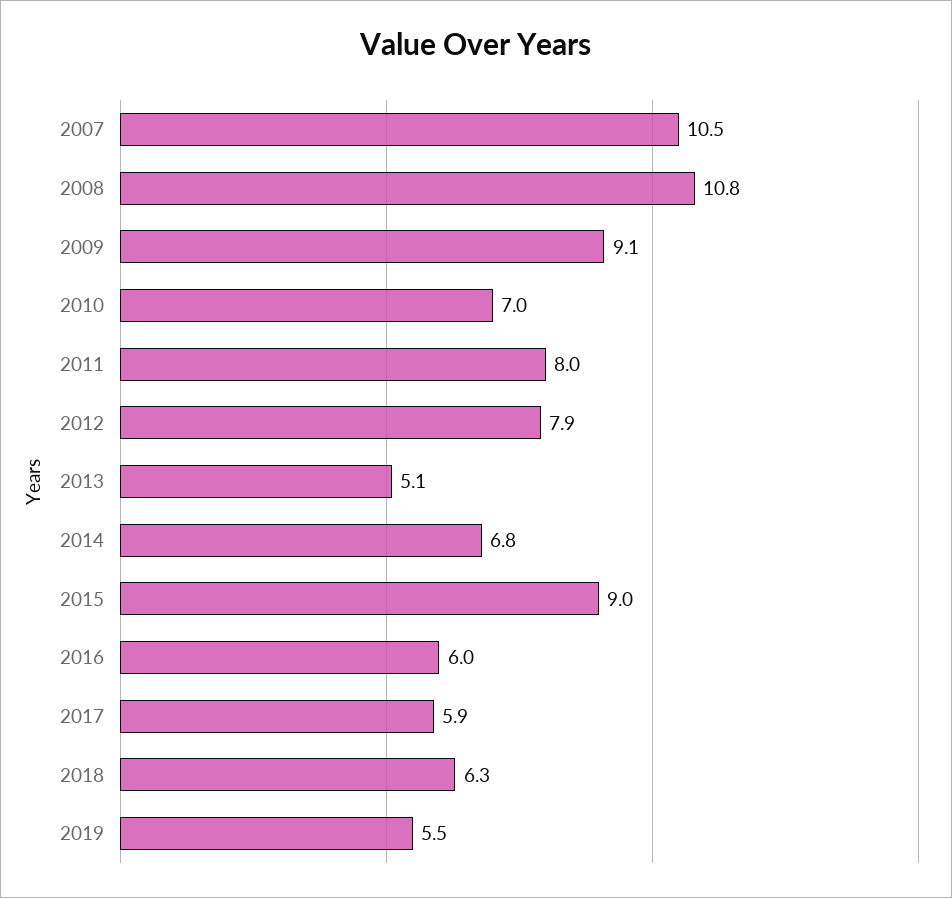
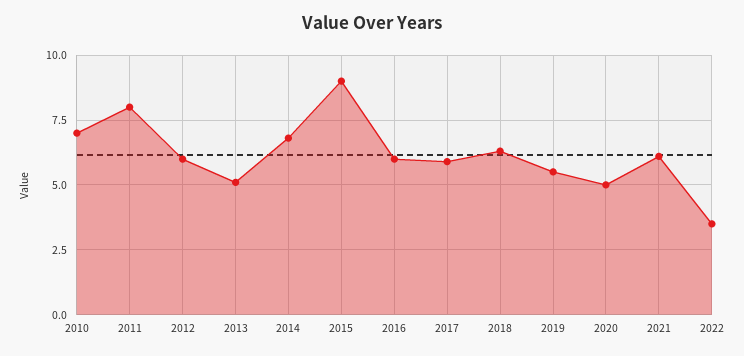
2007: 10.5 -> none
2008: 10.8 -> none
2009: 9.1 -> none
2012: 7.9 -> 6
2020: none -> 5
2021: none -> 6
2022: none -> 3.5

